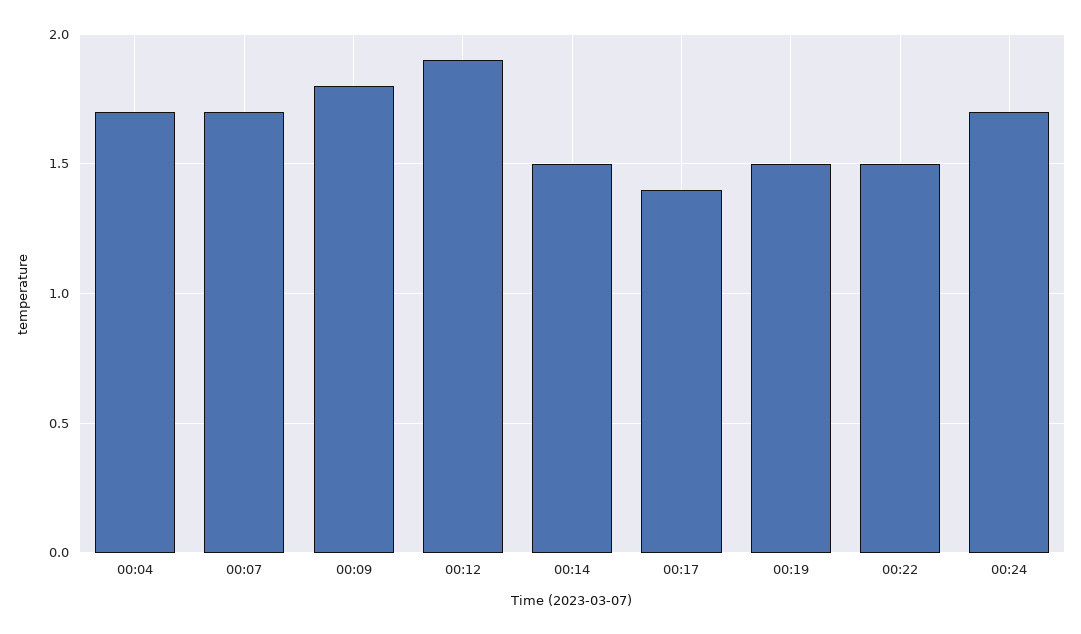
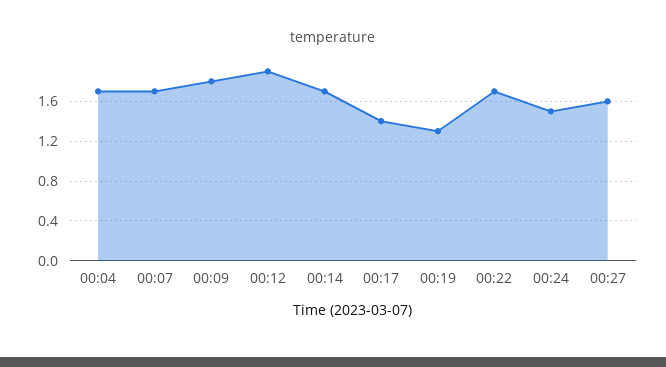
00:14: 1.5 -> 1.7
00:19: 1.5 -> 1.3
00:22: 1.5 -> 1.7
00:24: 1.7 -> 1.5
00:27: none -> 1.6

